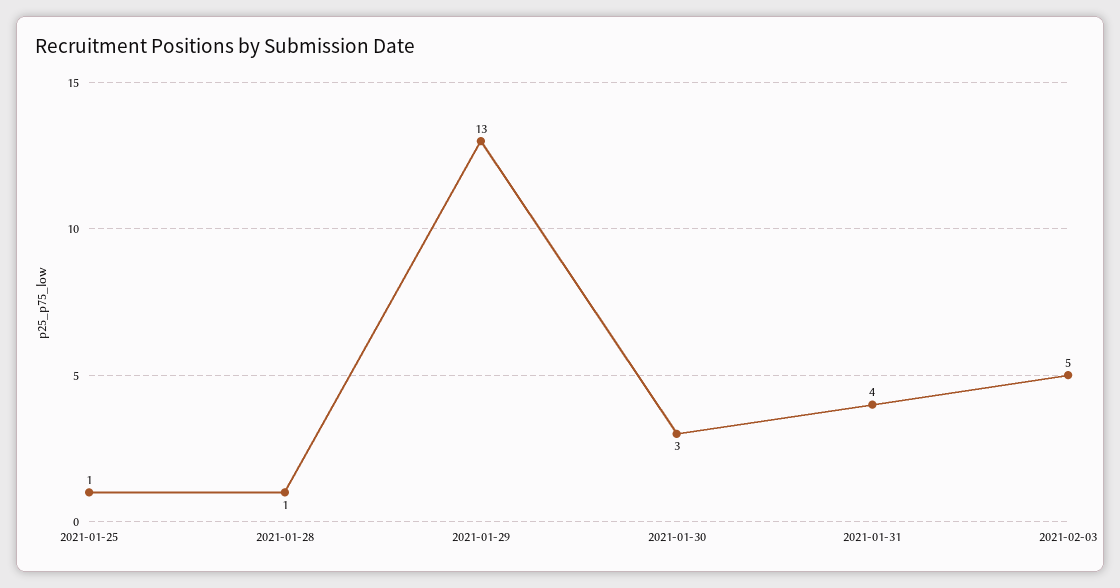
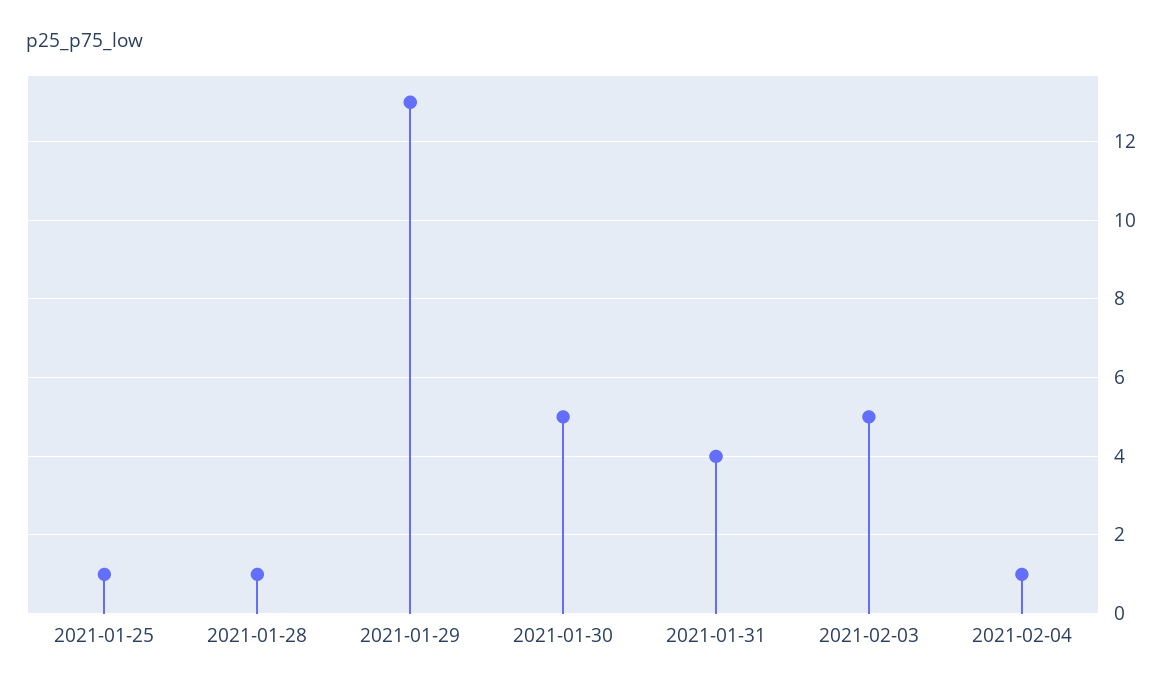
2021-01-30: 3 -> 5
2021-02-04: none -> 1

